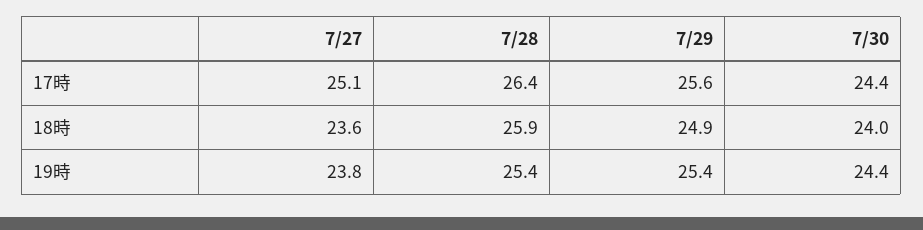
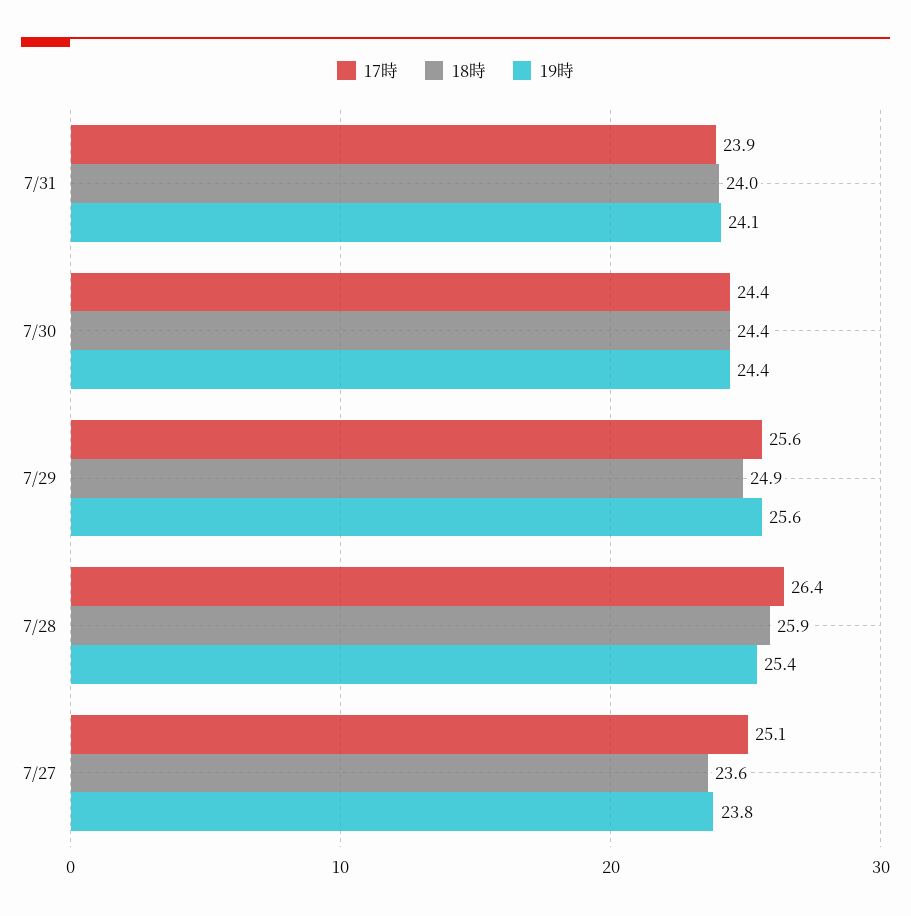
18時, 7/30: 24 -> 24.4
19時, 7/29: 25.4 -> 25.6
17時, 7/31: none -> 23.9
18時, 7/31: none -> 24
19時, 7/31: none -> 24.1

